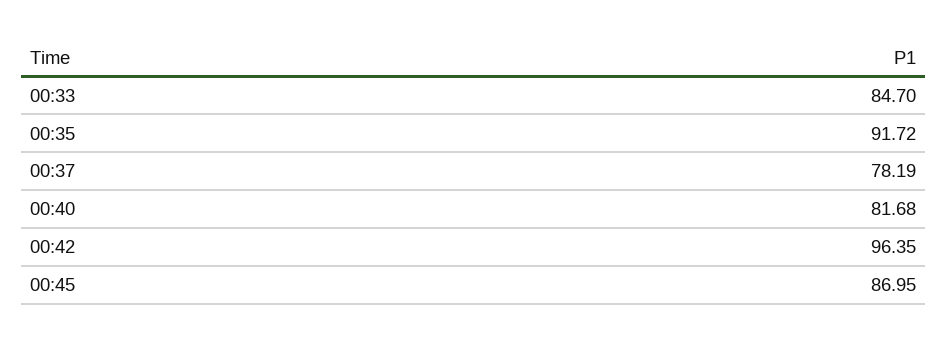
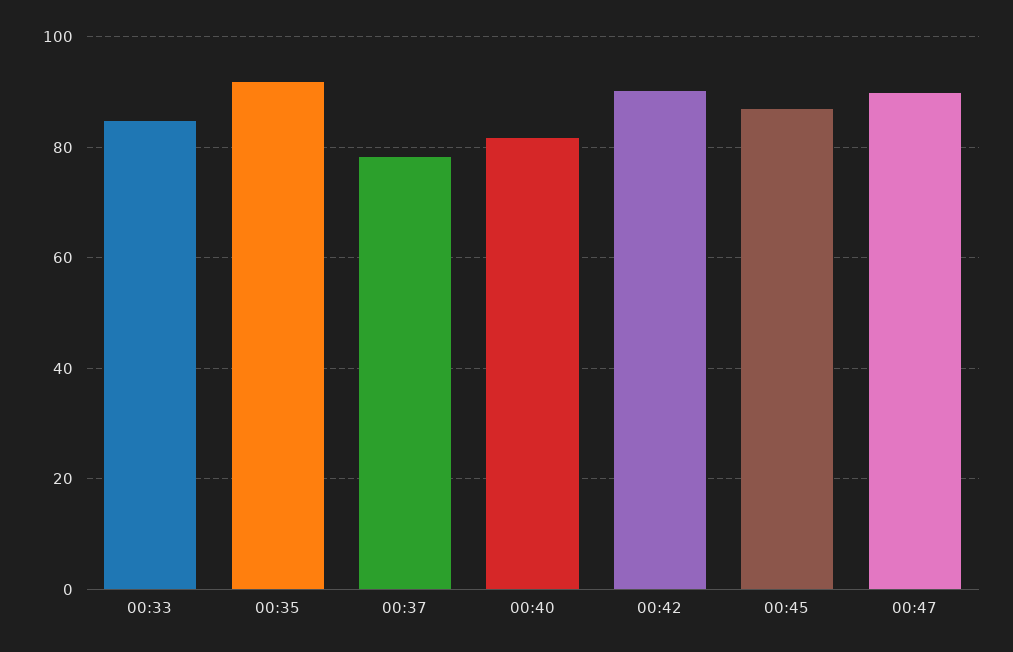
00:42: 96.35 -> 90
00:47: none -> 90

